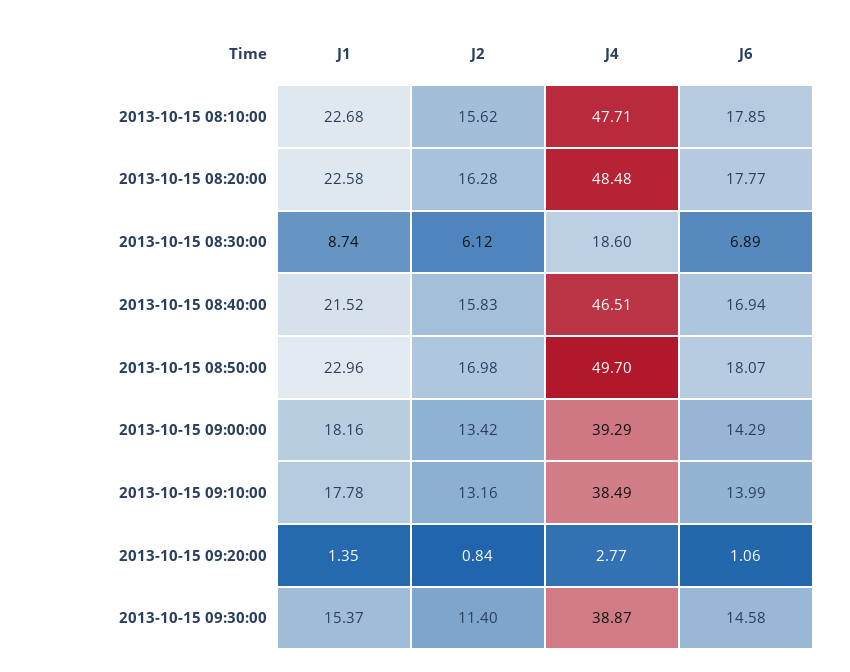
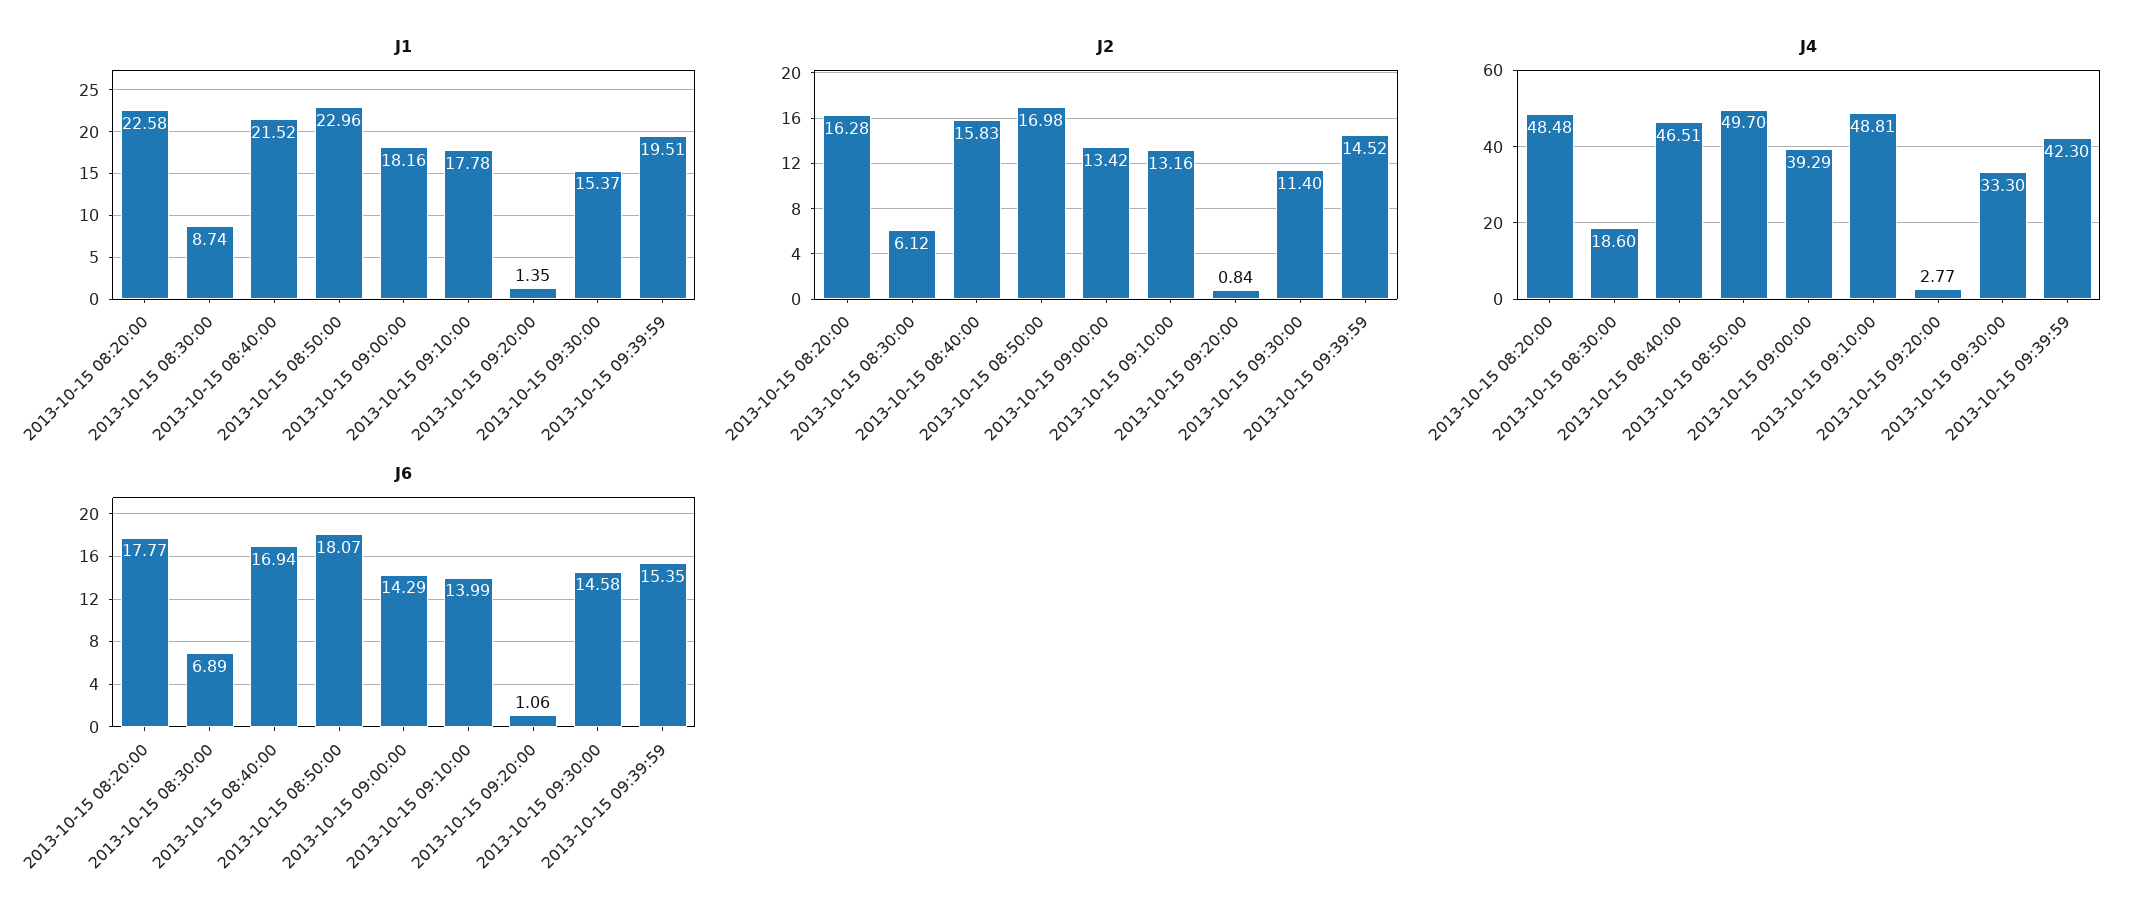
J1, 2013-10-15 08:10:00: 22.68 -> none
J2, 2013-10-15 08:10:00: 15.62 -> none
J4, 2013-10-15 08:10:00: 47.71 -> none
J6, 2013-10-15 08:10:00: 17.85 -> none
J4, 2013-10-15 09:10:00: 38.49 -> 48.81
J4, 2013-10-15 09:30:00: 38.87 -> 33.3
J1, 2013-10-15 09:39:59: none -> 19.51
J2, 2013-10-15 09:39:59: none -> 14.52
J4, 2013-10-15 09:39:59: none -> 42.3
J6, 2013-10-15 09:39:59: none -> 15.35

